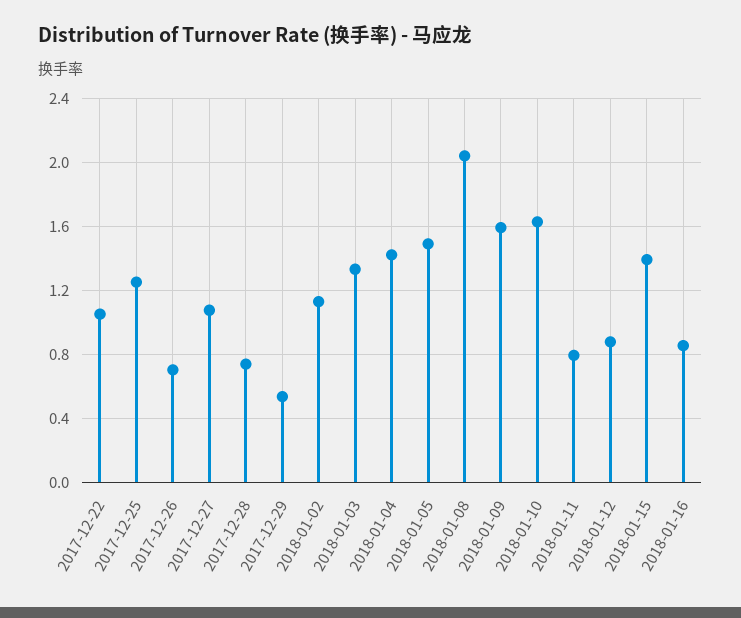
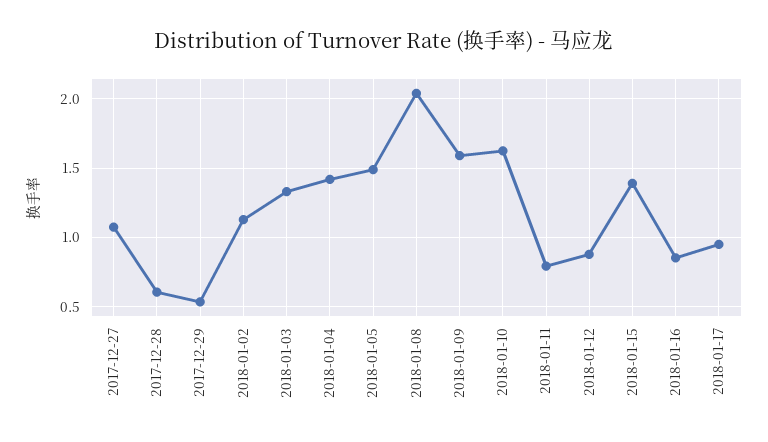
2017-12-22: 1.05 -> none
2017-12-25: 1.25 -> none
2017-12-26: 0.7 -> none
2017-12-28: 0.75 -> 0.6
2018-01-17: none -> 0.95

